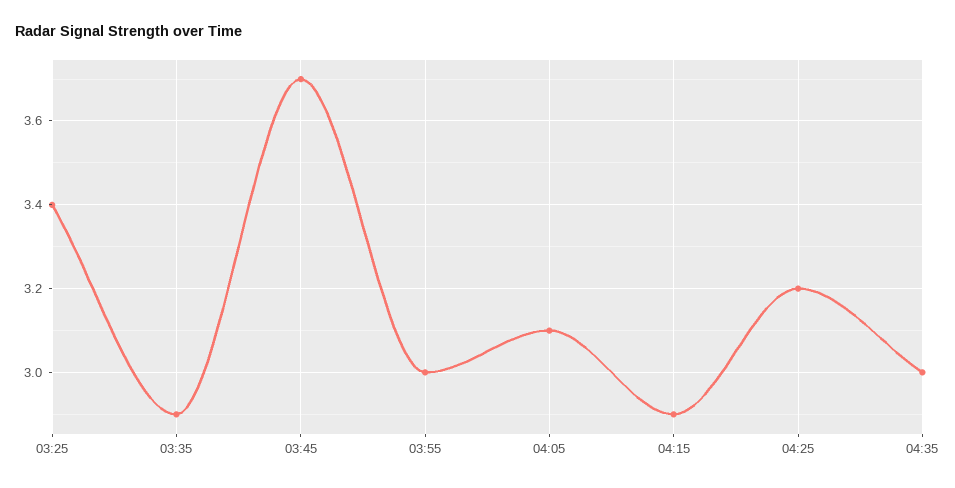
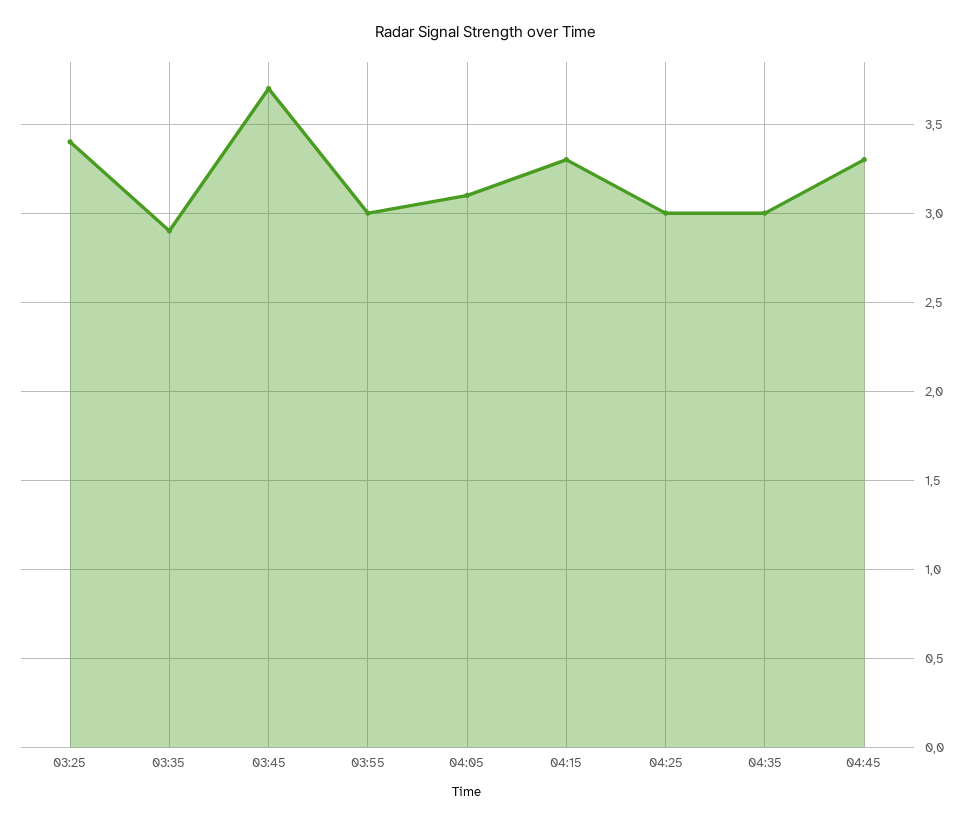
04:15: 2.9 -> 3.3
04:25: 3.2 -> 3
04:45: none -> 3.3

